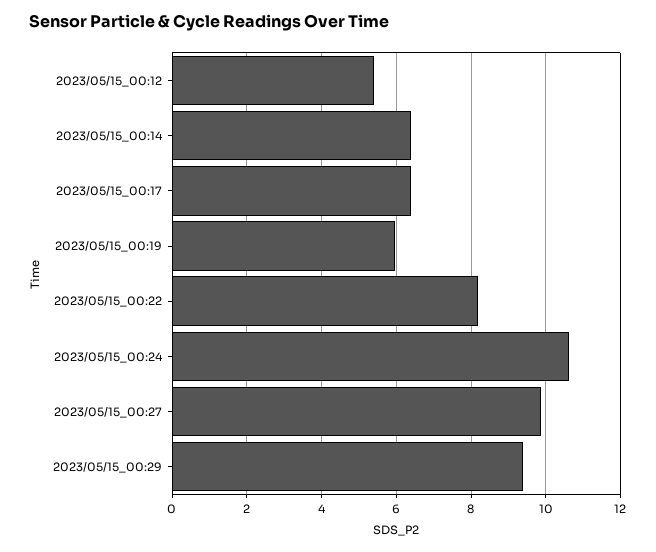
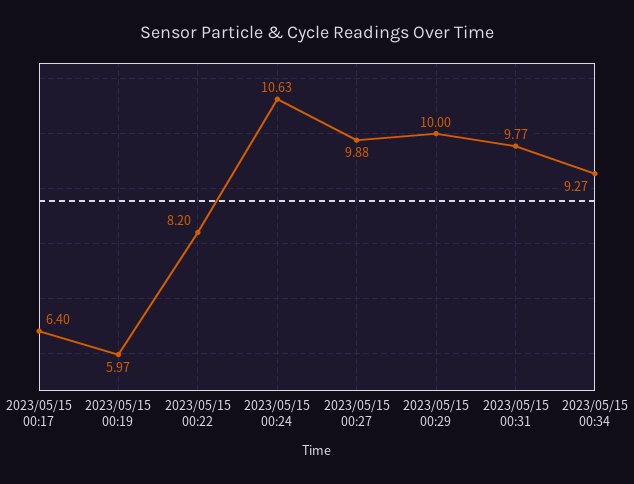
2023/05/15_00:12: 5.4 -> none
2023/05/15_00:14: 6.4 -> none
2023/05/15_00:29: 9.4 -> 10
2023/05/15 00:31: none -> 9.77
2023/05/15 00:34: none -> 9.27

